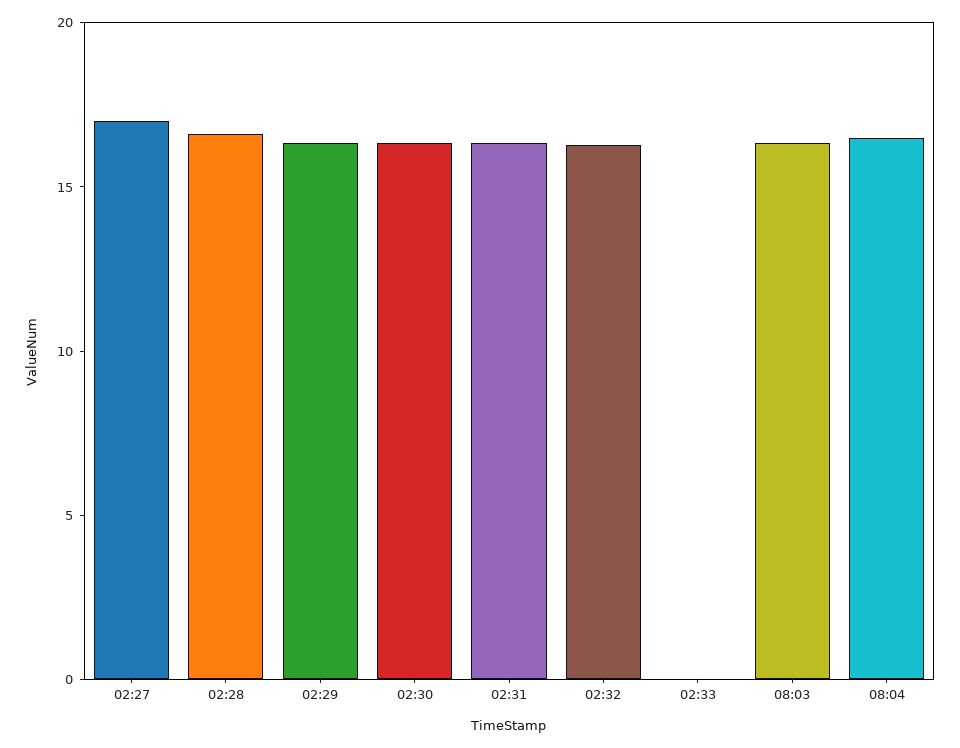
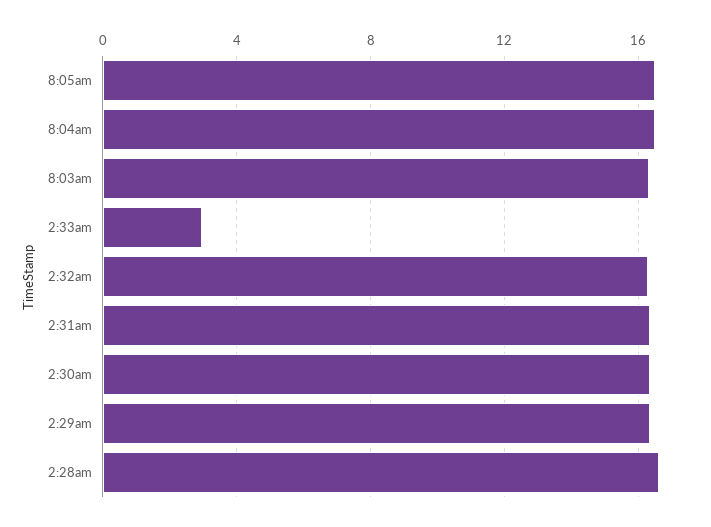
02:27: 17 -> none
02:33: 0 -> 3
8:05am: none -> 16.5

